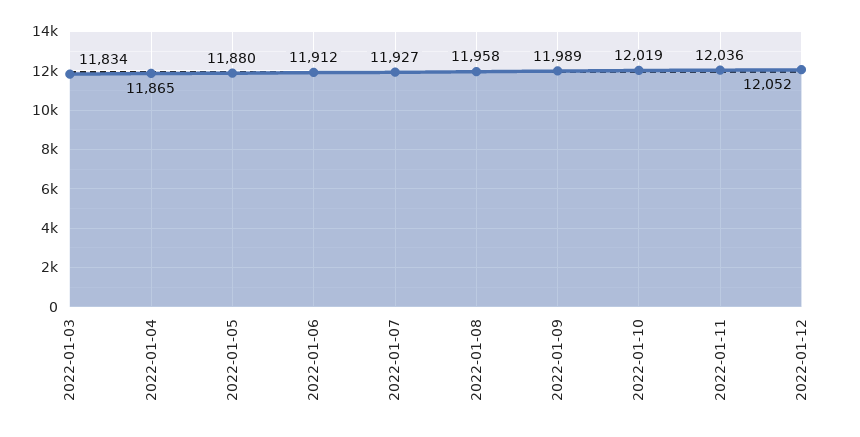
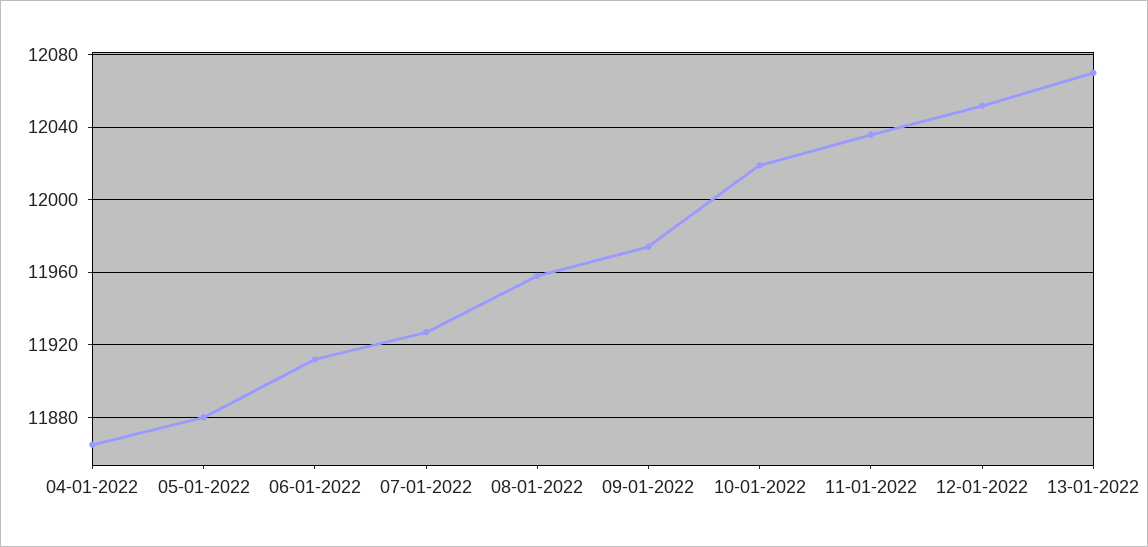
2022-01-03: 11834 -> none
2022-01-09: 11989 -> 11975
13-01-2022: none -> 12070

